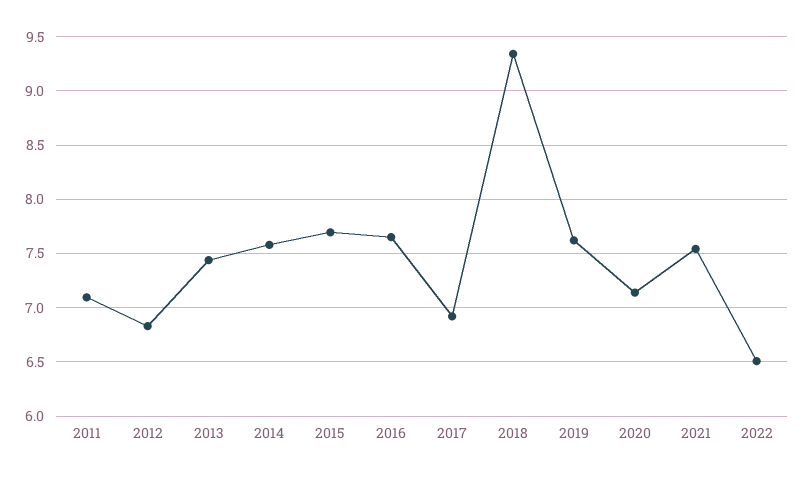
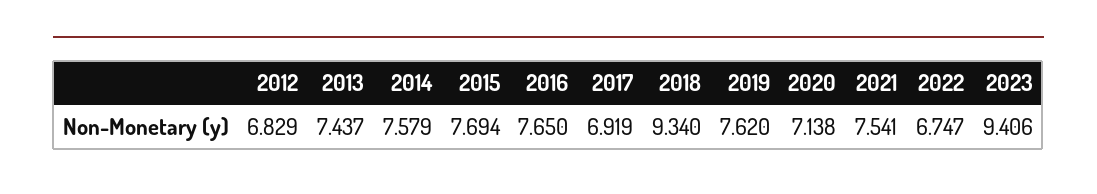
2011: 7.1 -> none
2022: 6.5 -> 6.747
2023: none -> 9.406

